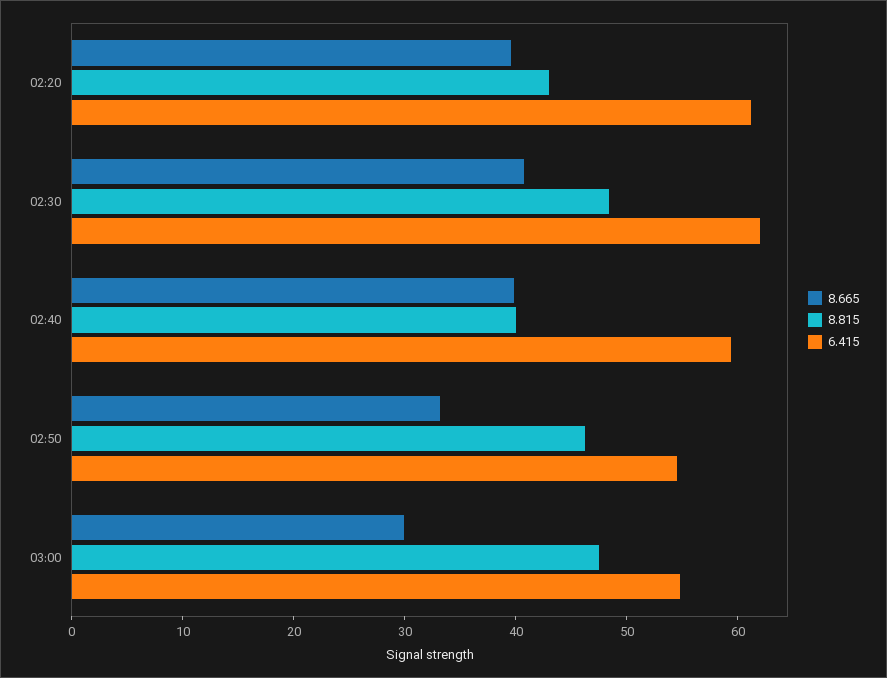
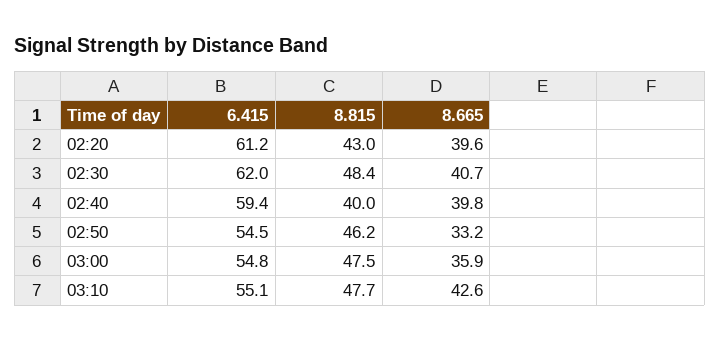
8.665, 03:00: 30 -> 35.9
6.415, 03:10: none -> 55.1
8.815, 03:10: none -> 47.7
8.665, 03:10: none -> 42.6

